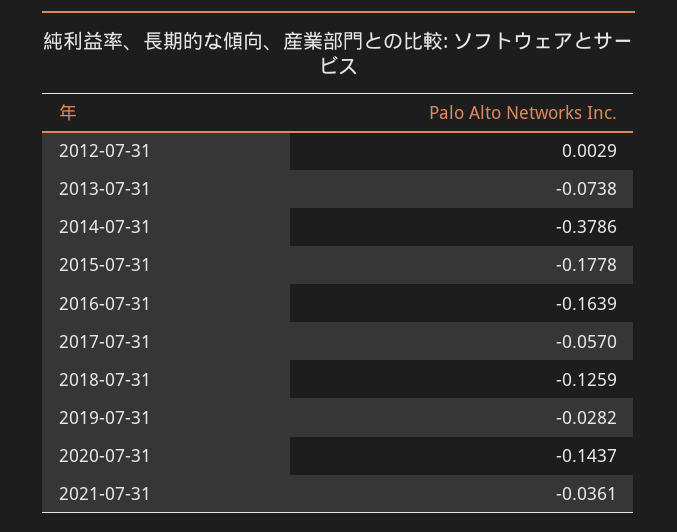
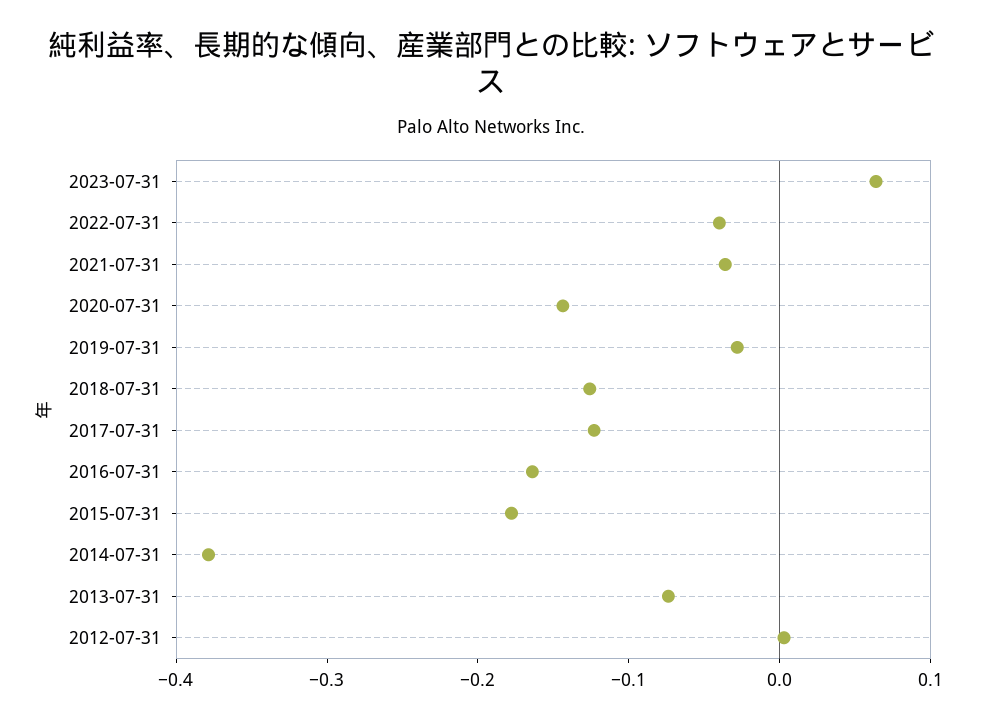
2017-07-31: -0.057 -> -0.12
2023-07-31: none -> 0.06
2022-07-31: none -> -0.04

